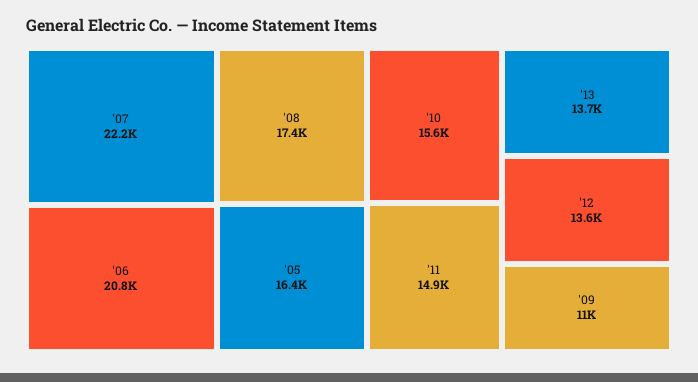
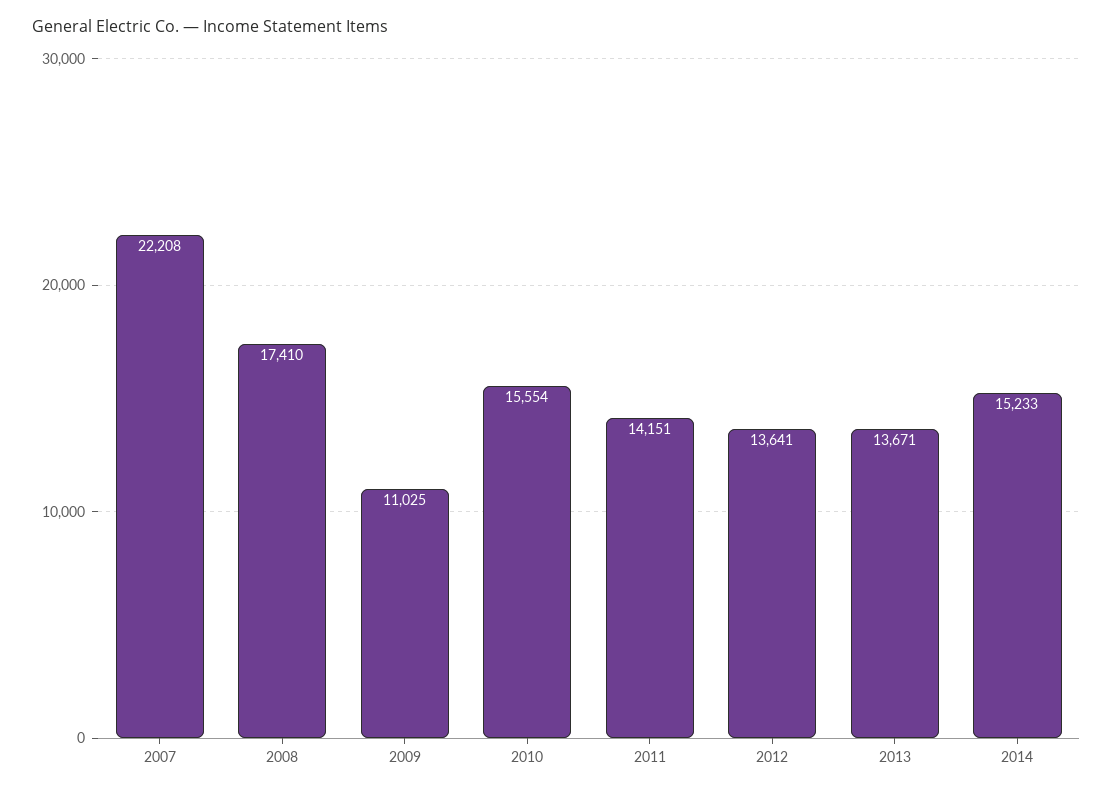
'06: 20800 -> none
'05: 16400 -> none
'11: 14900 -> 14151
2014: none -> 15233

